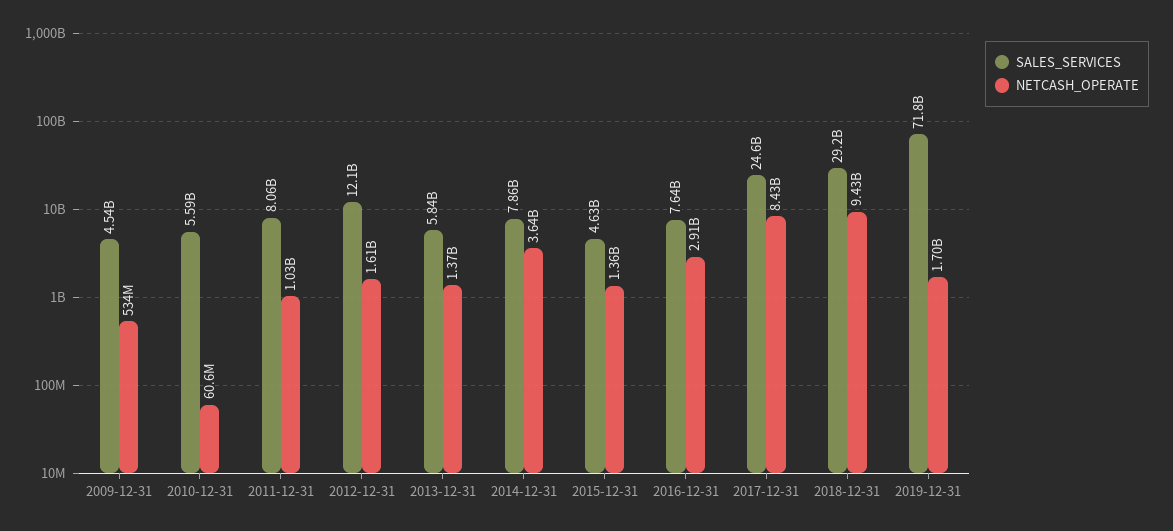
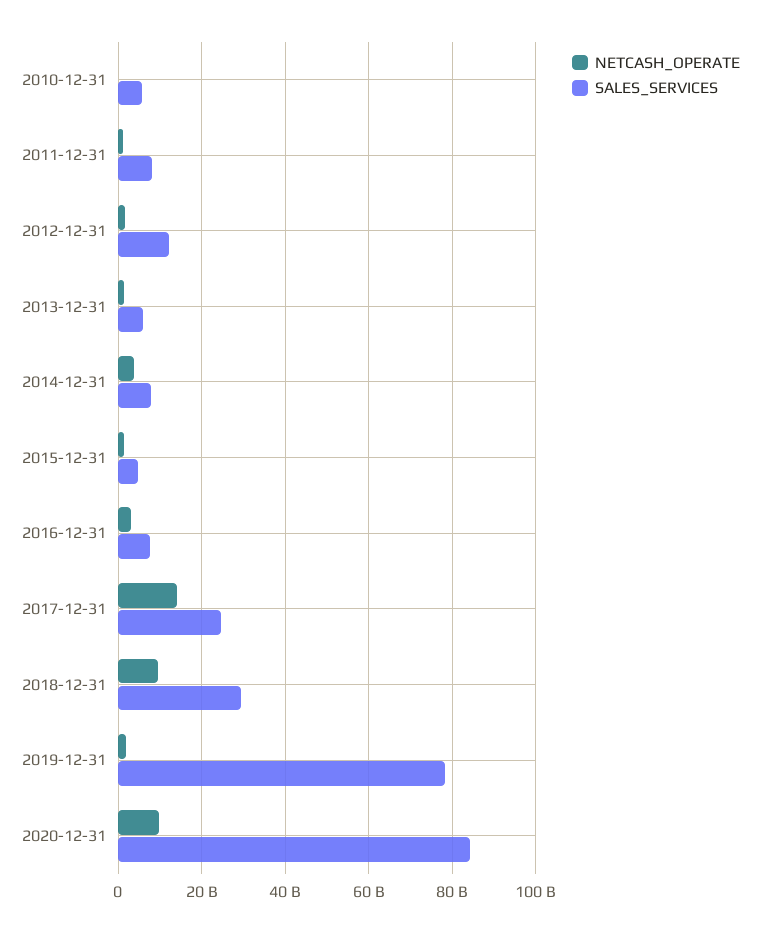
SALES_SERVICES, 2009-12-31: 4540000000 -> none
NETCASH_OPERATE, 2009-12-31: 534000000 -> none
NETCASH_OPERATE, 2017-12-31: 8430000000 -> 14000000000
SALES_SERVICES, 2019-12-31: 71800000000 -> 78000000000
NETCASH_OPERATE, 2020-12-31: none -> 10000000000
SALES_SERVICES, 2020-12-31: none -> 84000000000

